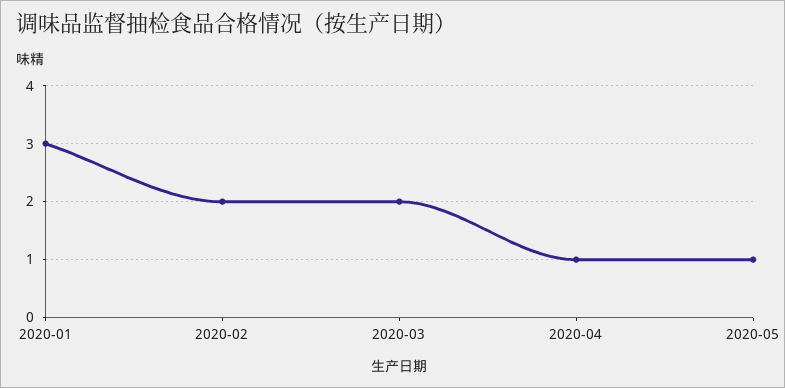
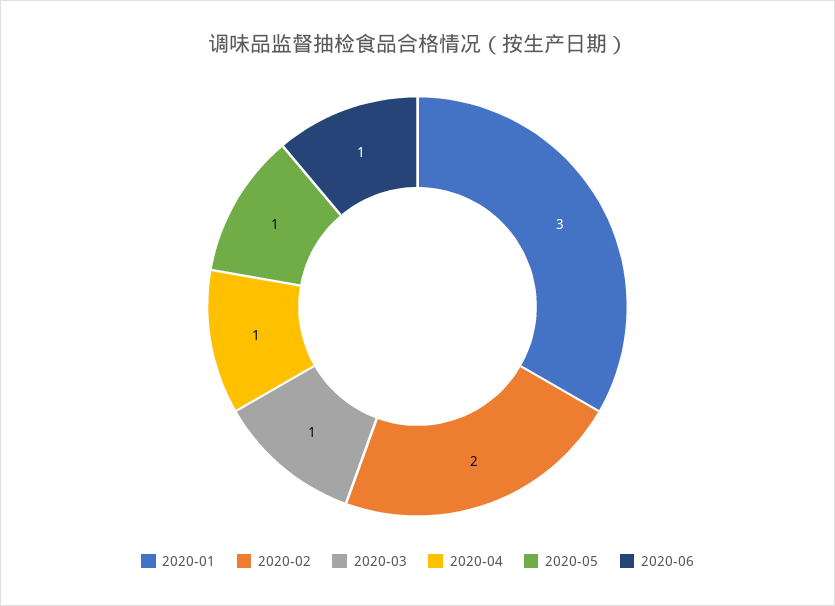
2020-03: 2 -> 1
2020-06: none -> 1

